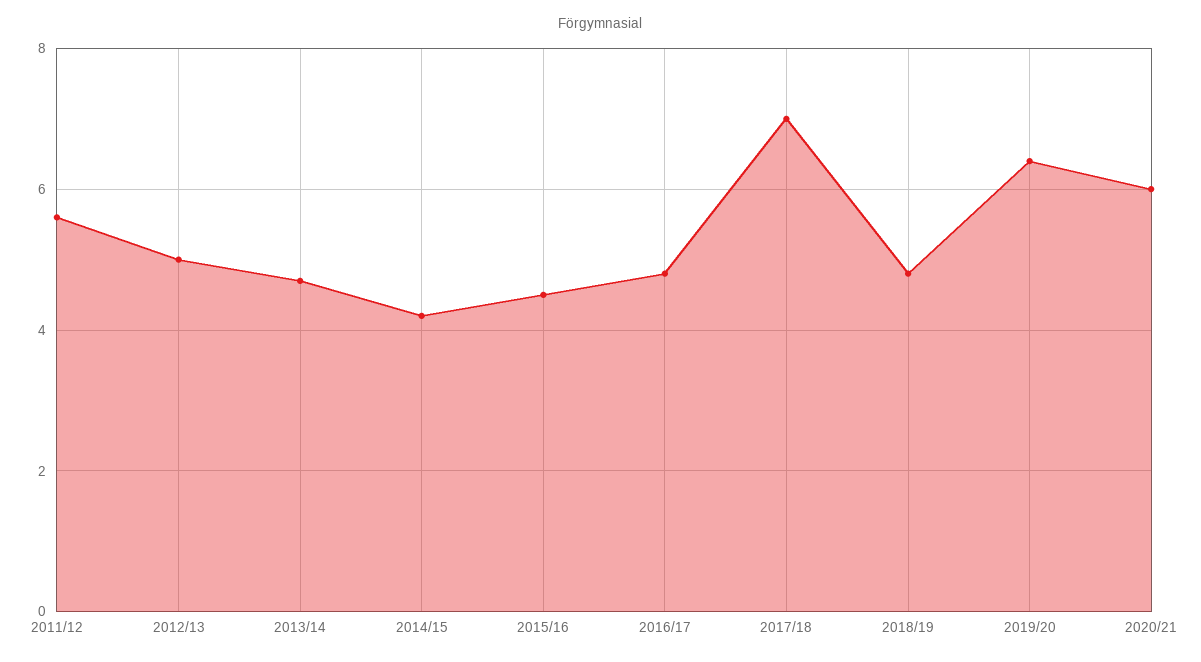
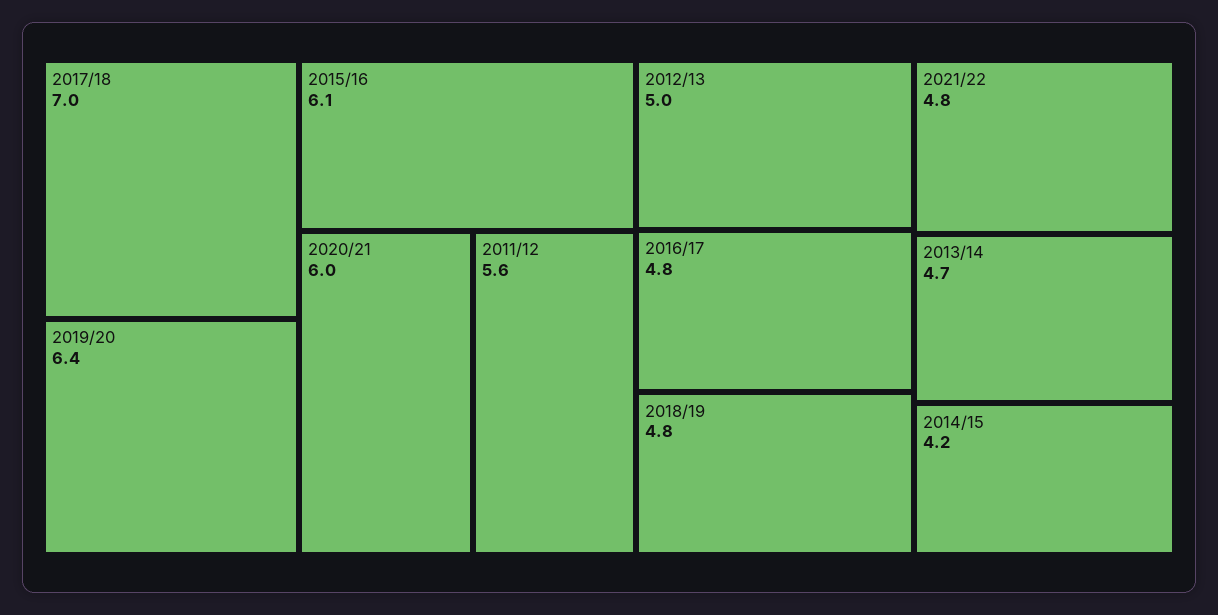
2015/16: 4.5 -> 6.1
2021/22: none -> 4.8

